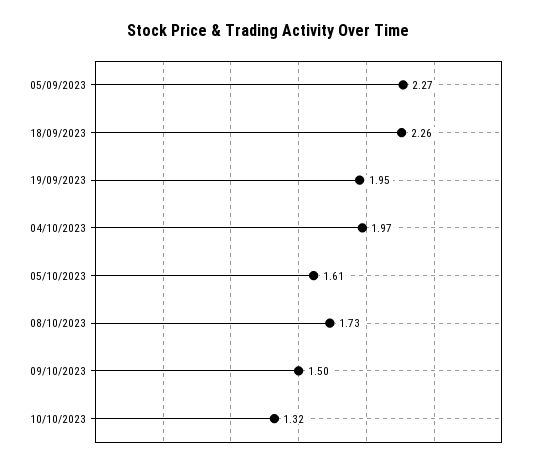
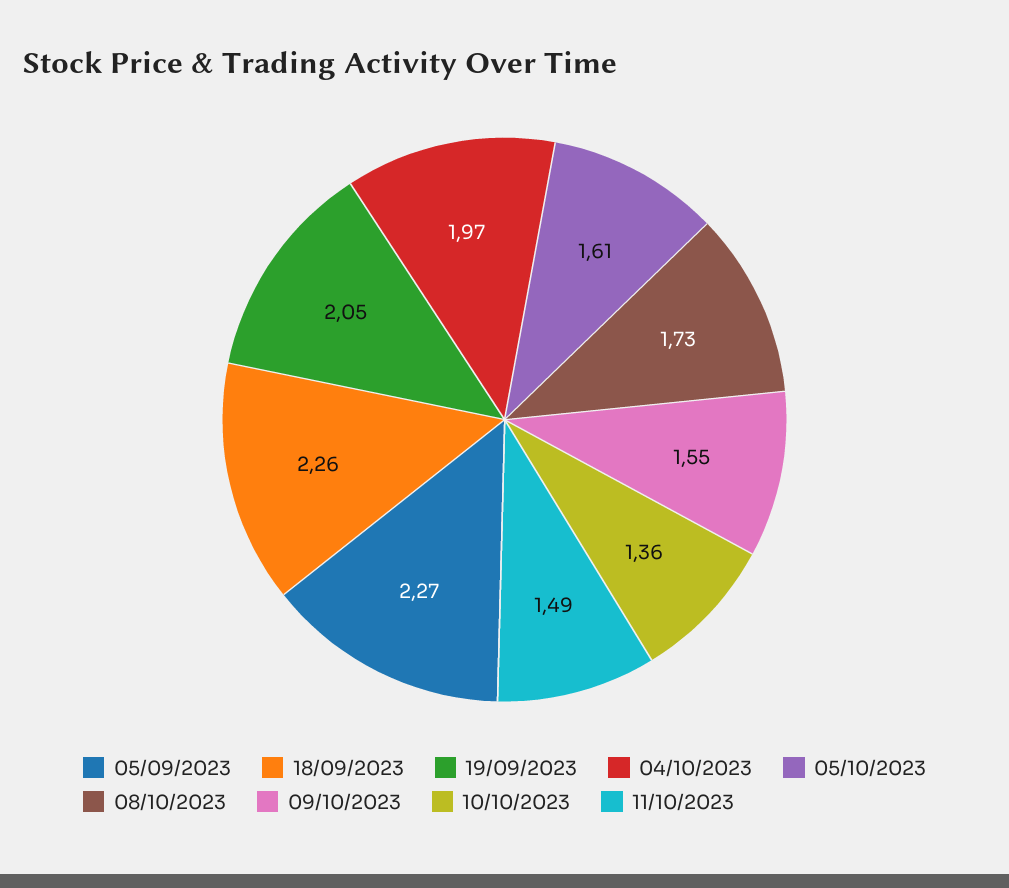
19/09/2023: 1.95 -> 2.05
09/10/2023: 1.5 -> 1.55
10/10/2023: 1.32 -> 1.36
11/10/2023: none -> 1.49

